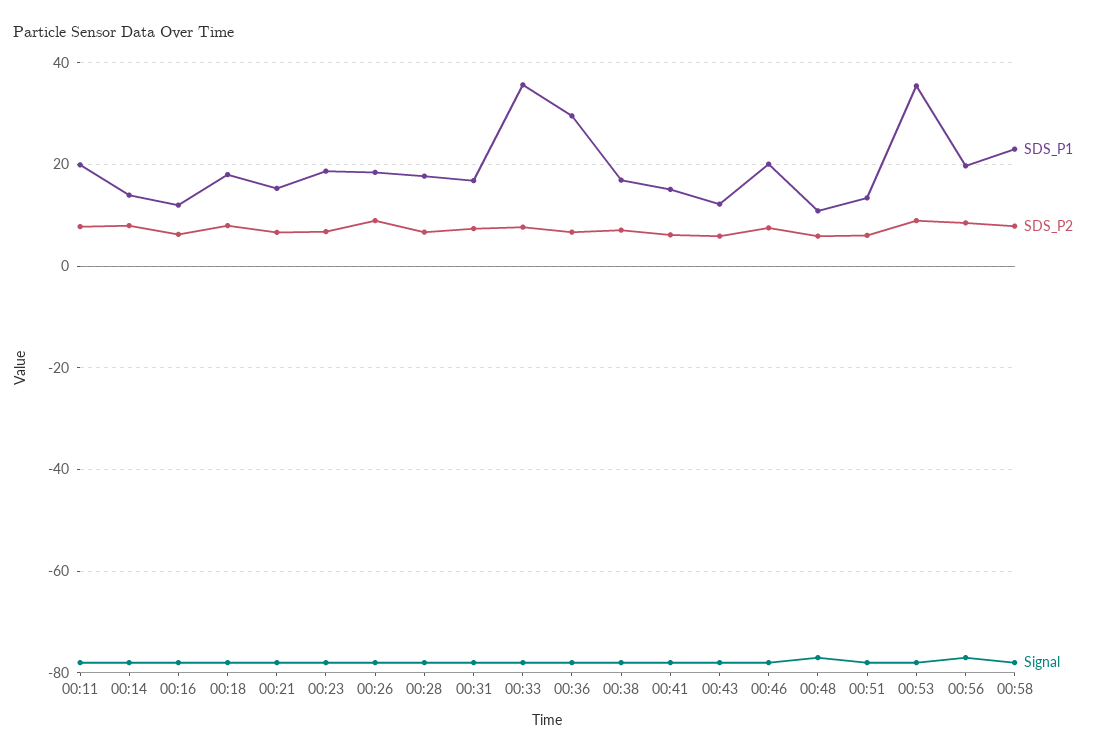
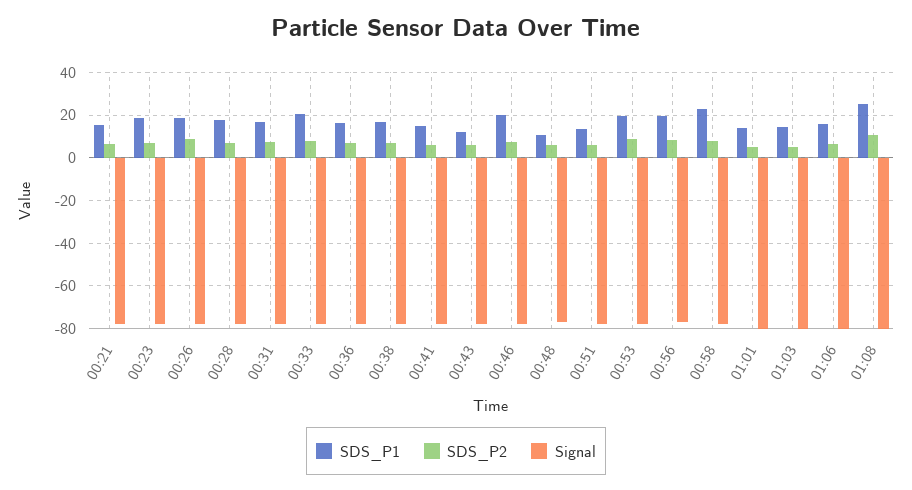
SDS_P1, 00:11: 20 -> none
SDS_P2, 00:11: 8 -> none
Signal, 00:11: -78 -> none
SDS_P1, 00:14: 14 -> none
SDS_P2, 00:14: 8 -> none
Signal, 00:14: -78 -> none
SDS_P1, 00:16: 12 -> none
SDS_P2, 00:16: 6 -> none
Signal, 00:16: -78 -> none
SDS_P1, 00:18: 18 -> none
SDS_P2, 00:18: 8 -> none
Signal, 00:18: -78 -> none
SDS_P1, 00:33: 36 -> 20
SDS_P1, 00:36: 30 -> 15
SDS_P1, 00:53: 36 -> 20
SDS_P1, 01:01: none -> 15
SDS_P2, 01:01: none -> 5
Signal, 01:01: none -> -80
SDS_P1, 01:03: none -> 15
SDS_P2, 01:03: none -> 5
Signal, 01:03: none -> -80
SDS_P1, 01:06: none -> 15
SDS_P2, 01:06: none -> 5
Signal, 01:06: none -> -80
SDS_P1, 01:08: none -> 25
SDS_P2, 01:08: none -> 10
Signal, 01:08: none -> -80

